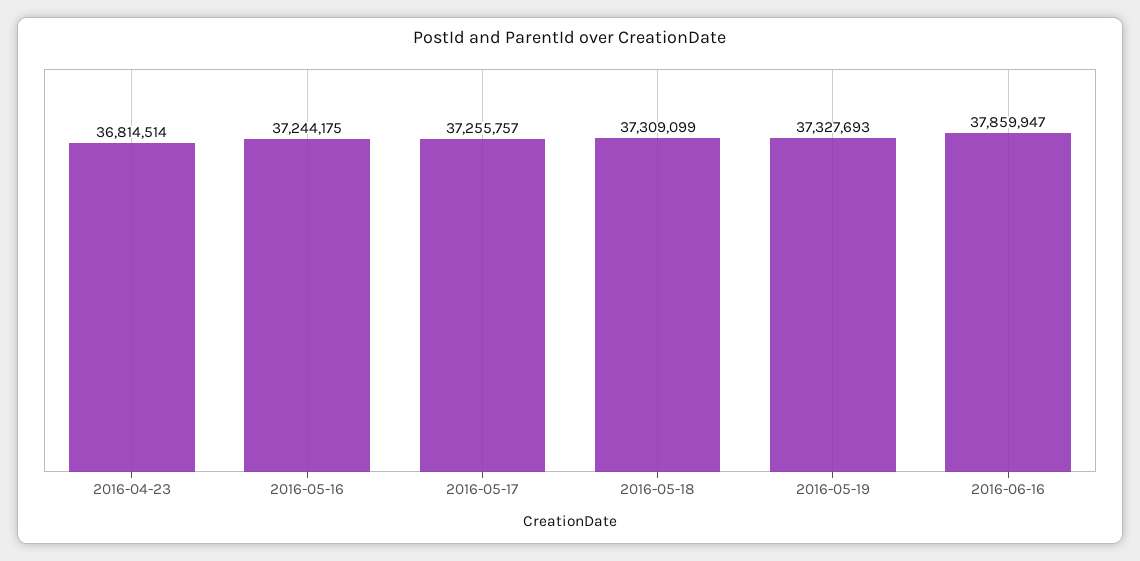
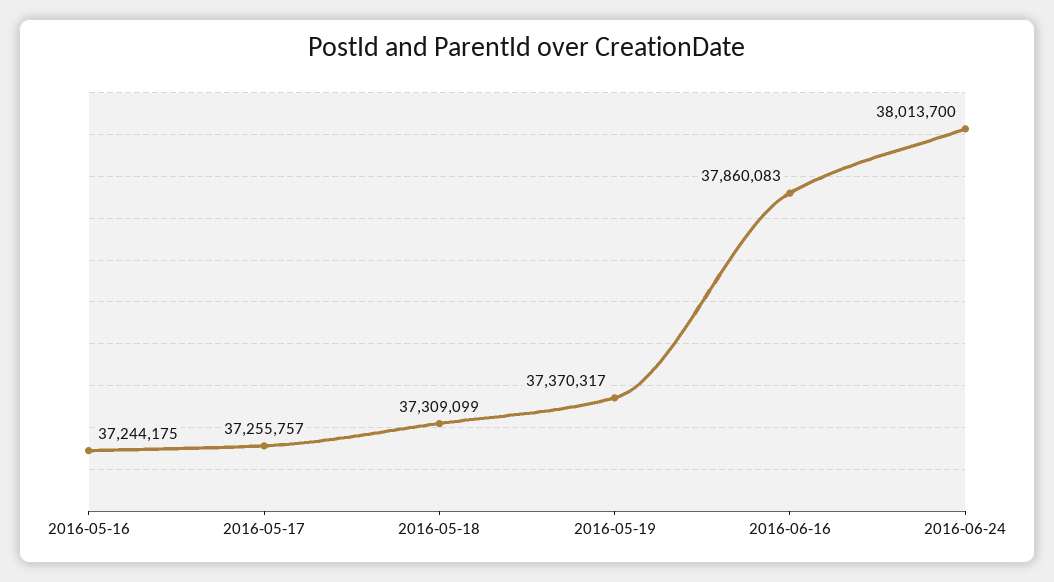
2016-04-23: 36814514 -> none
2016-05-19: 37327693 -> 37370317
2016-06-16: 37859947 -> 37860083
2016-06-24: none -> 38013700

